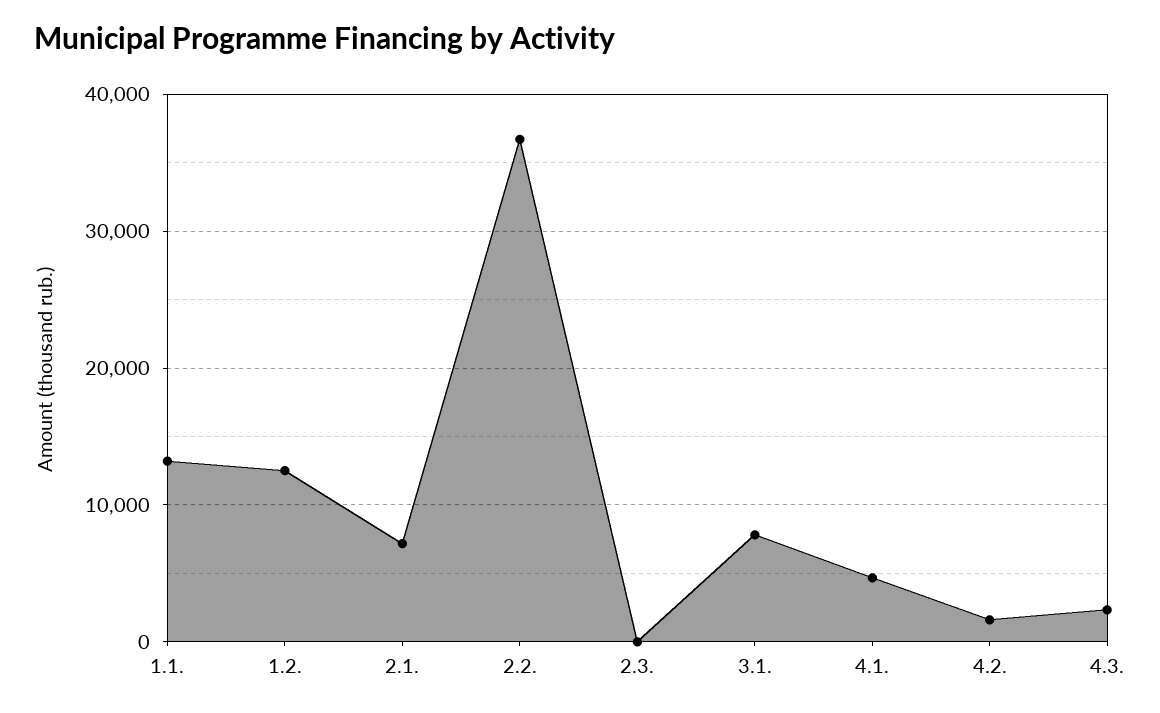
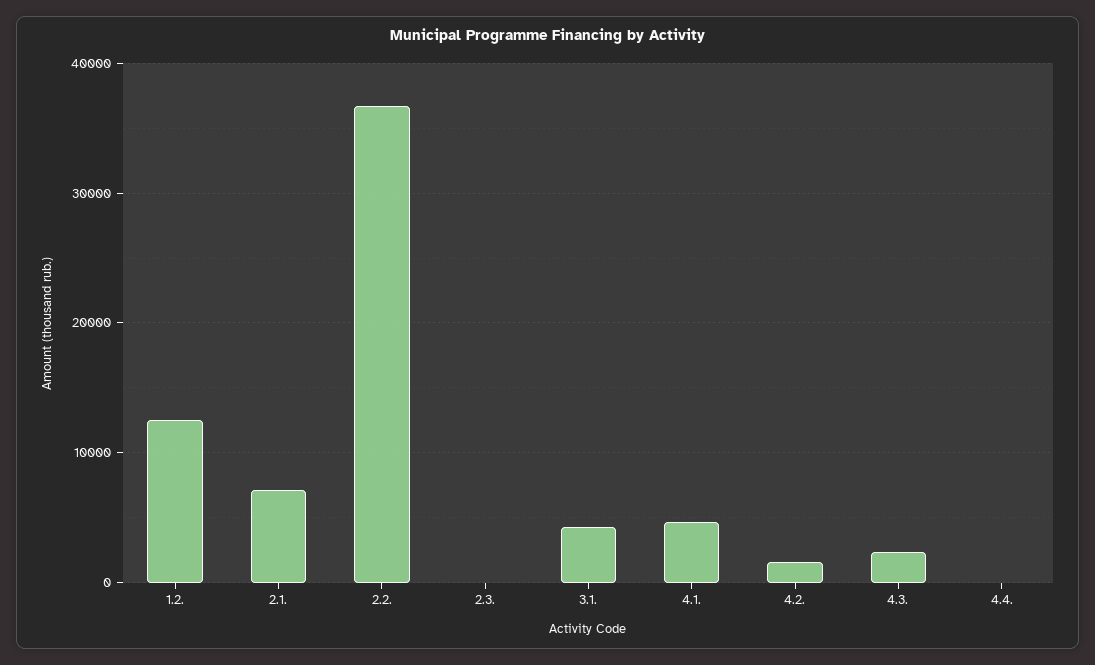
1.1.: 13000 -> none
3.1.: 8000 -> 4000
4.4.: none -> 0

